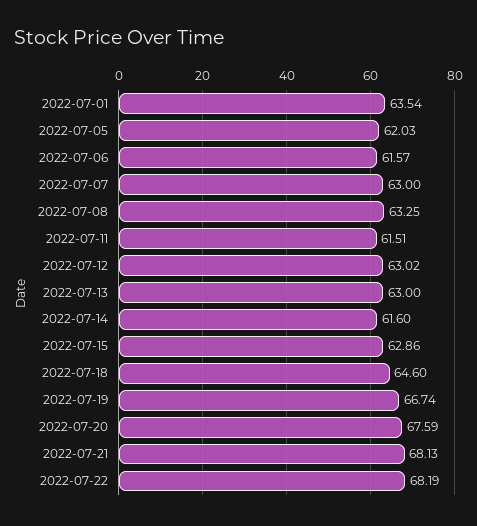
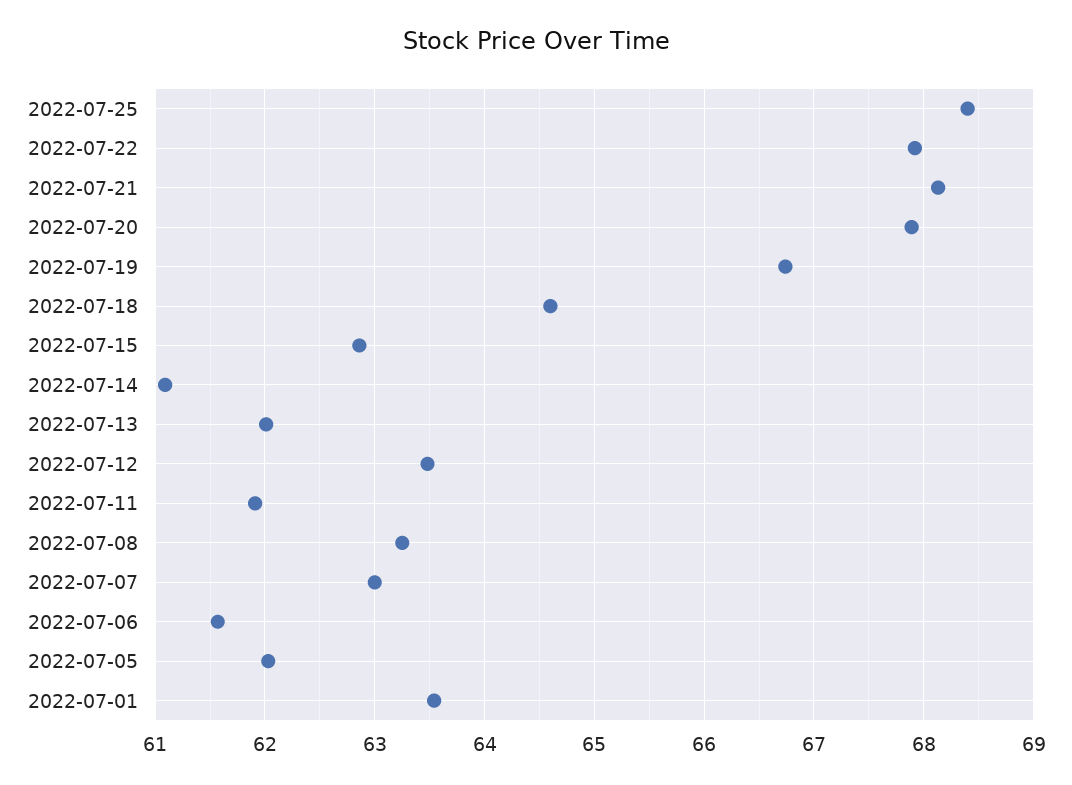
2022-07-11: 61.51 -> 61.9
2022-07-12: 63.02 -> 63.5
2022-07-13: 63 -> 62
2022-07-14: 61.6 -> 61.1
2022-07-20: 67.59 -> 67.9
2022-07-22: 68.19 -> 67.9
2022-07-25: none -> 68.4

